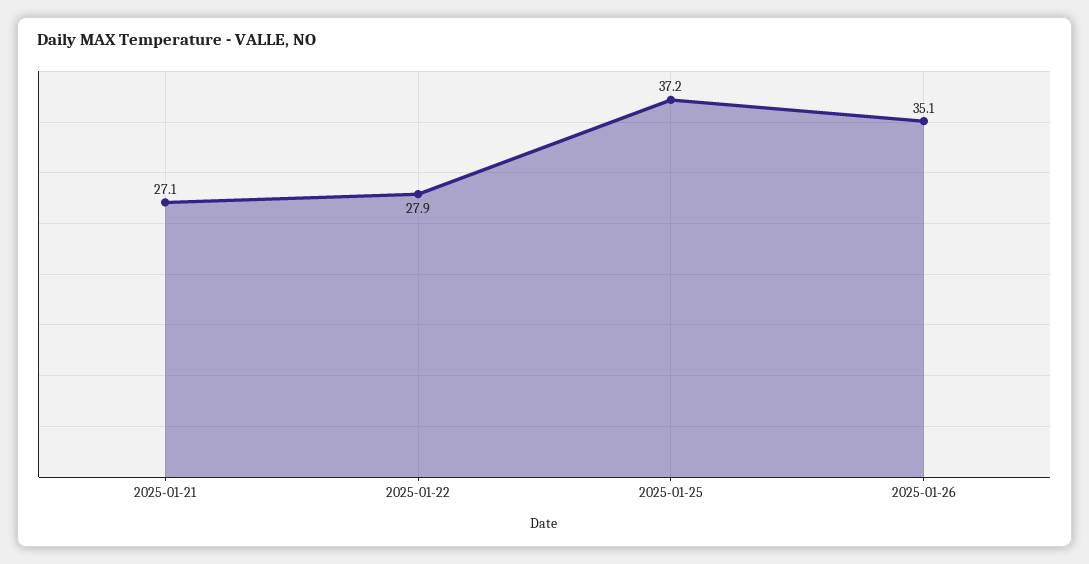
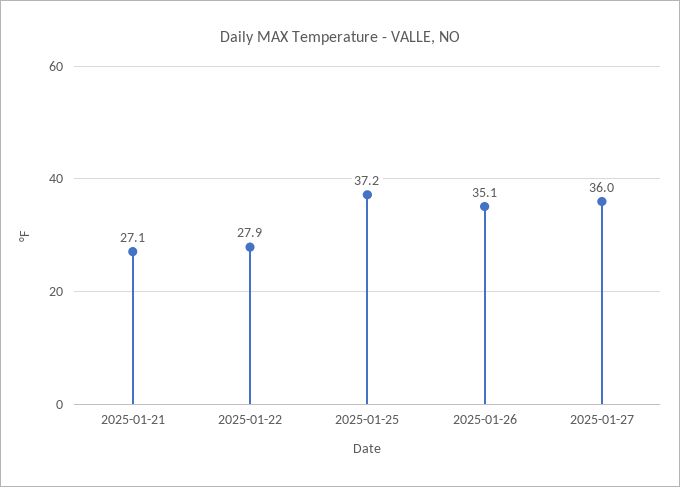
2025-01-27: none -> 36

